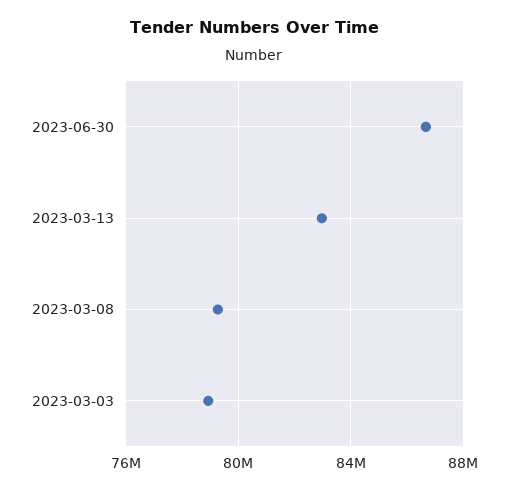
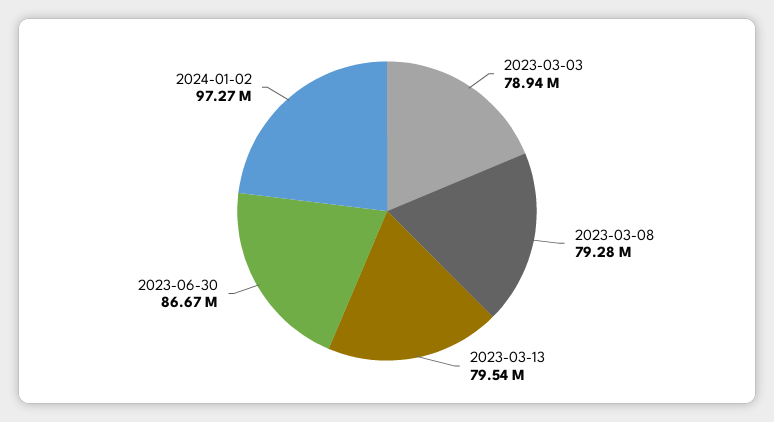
2023-03-13: 83000000 -> 79540000
2024-01-02: none -> 97270000

